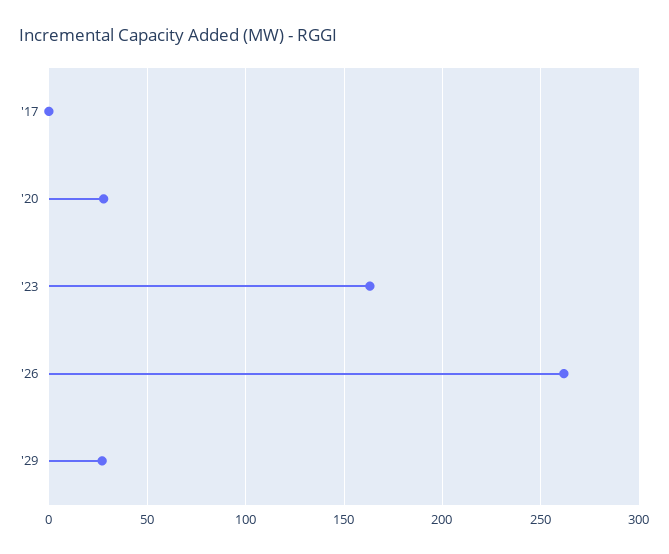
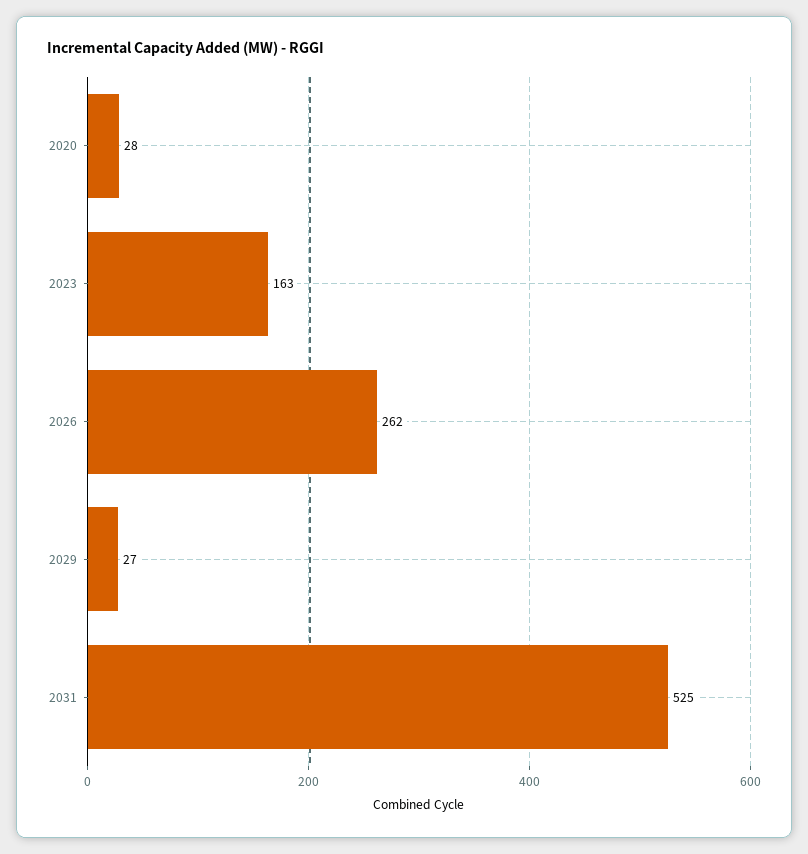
'17: 0 -> none
2031: none -> 525

